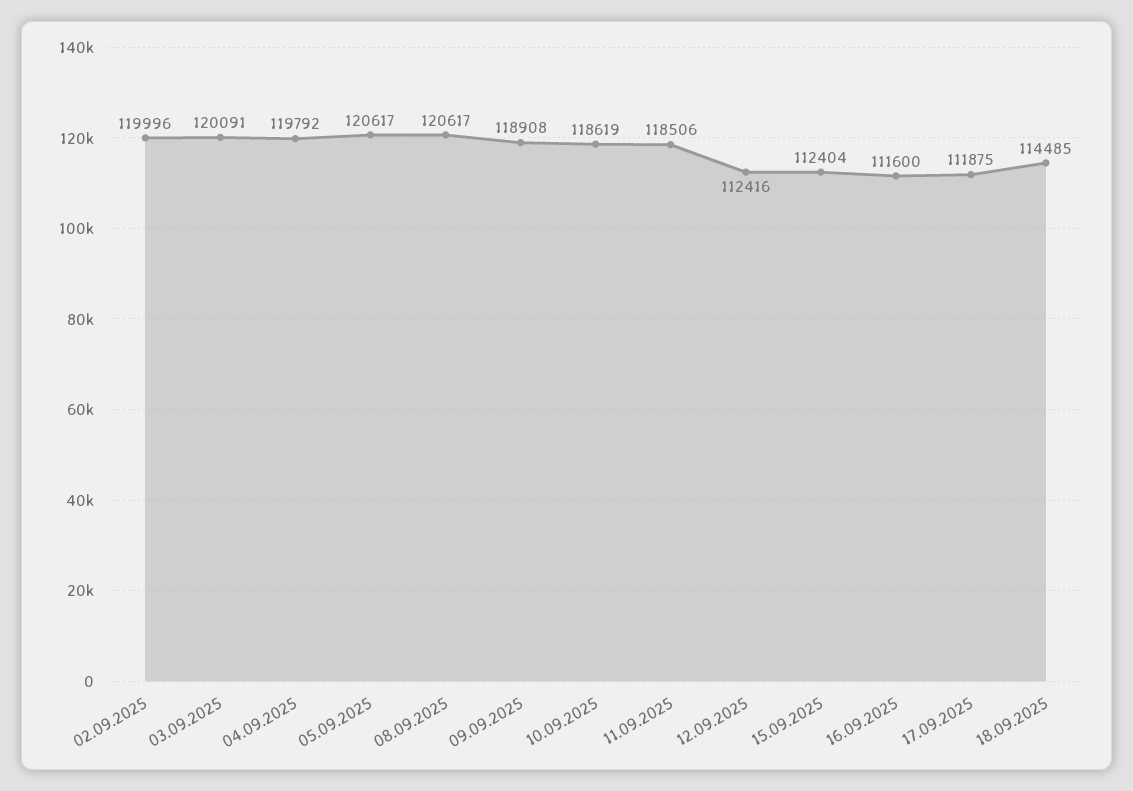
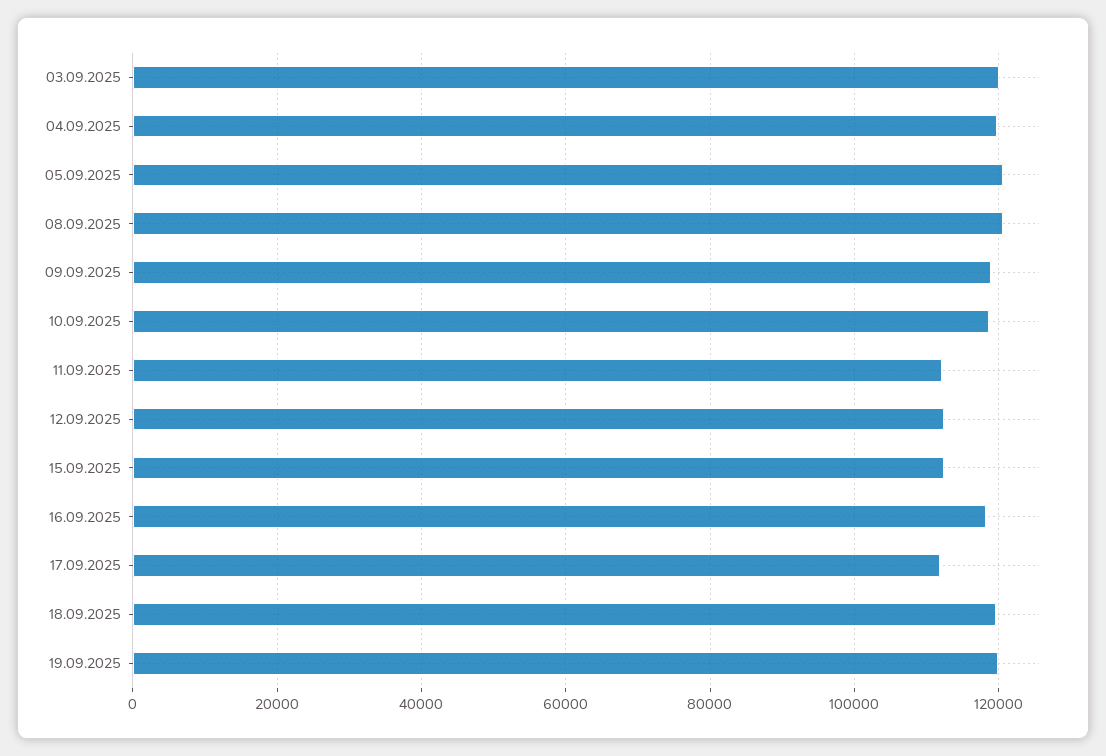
02.09.2025: 119996 -> none
11.09.2025: 118506 -> 112000
16.09.2025: 111600 -> 118000
18.09.2025: 114485 -> 120000
19.09.2025: none -> 120000

